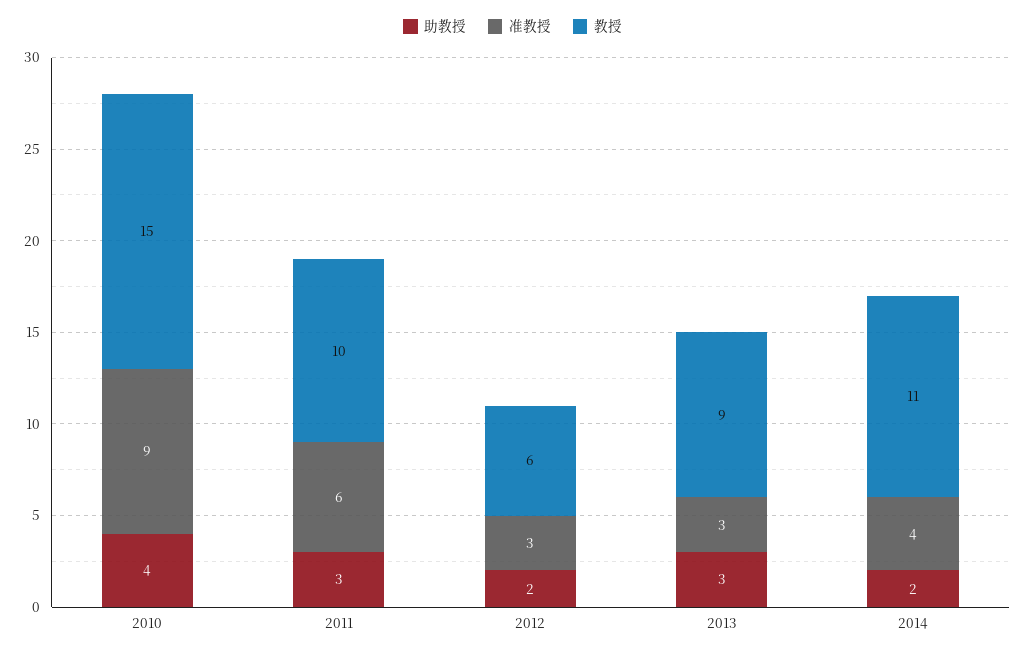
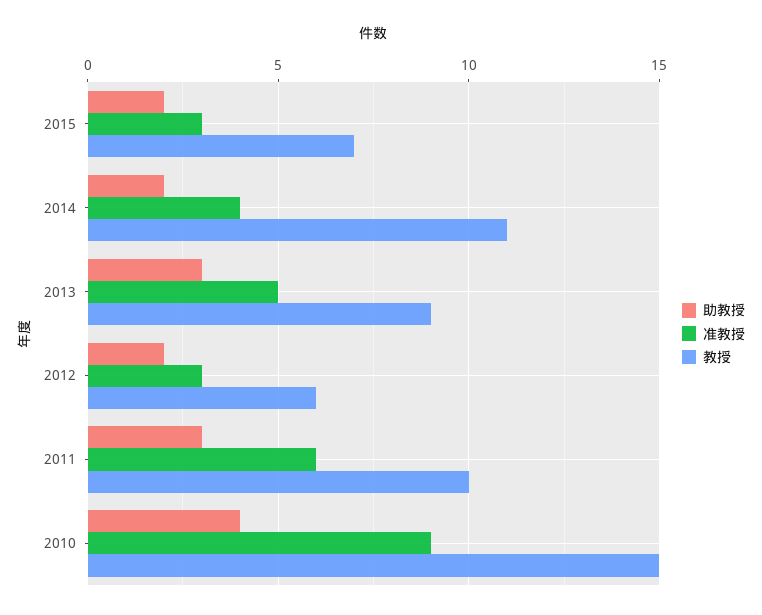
准教授, 2013: 3 -> 5
助教授, 2015: none -> 2
准教授, 2015: none -> 3
教授, 2015: none -> 7

